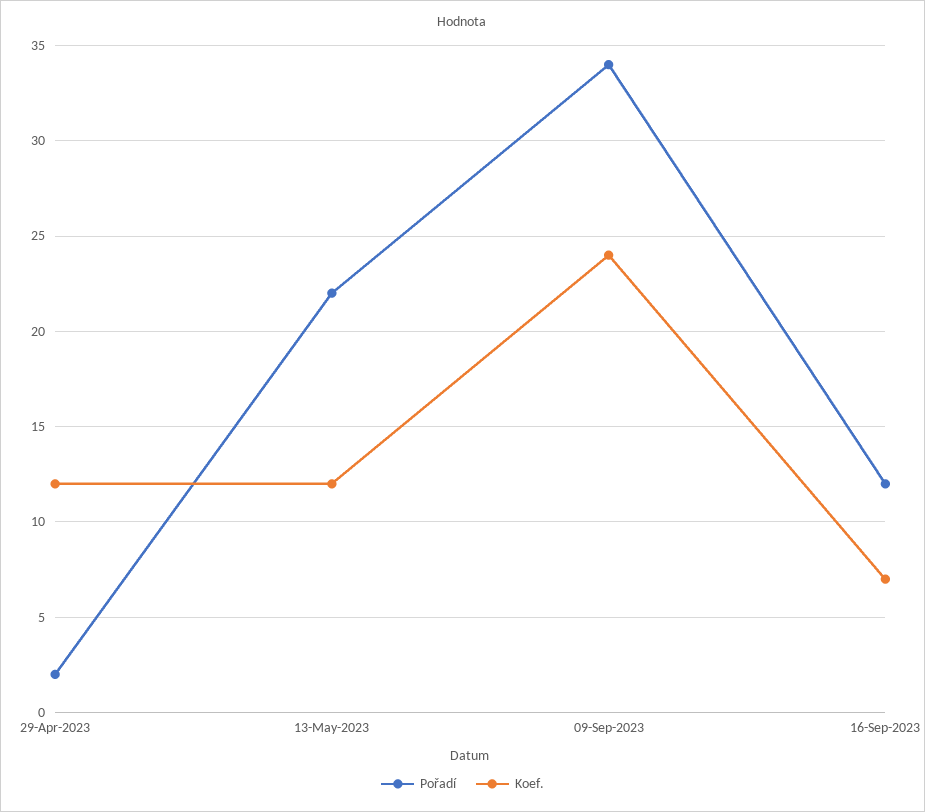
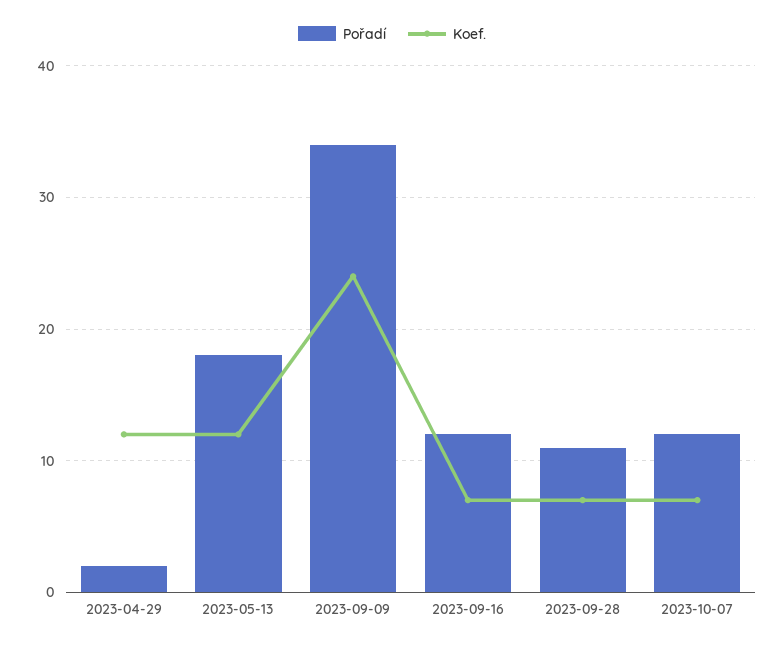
Pořadí, 13-May-2023: 22 -> 18
Pořadí, 2023-09-28: none -> 11
Koef., 2023-09-28: none -> 7
Pořadí, 2023-10-07: none -> 12
Koef., 2023-10-07: none -> 7

